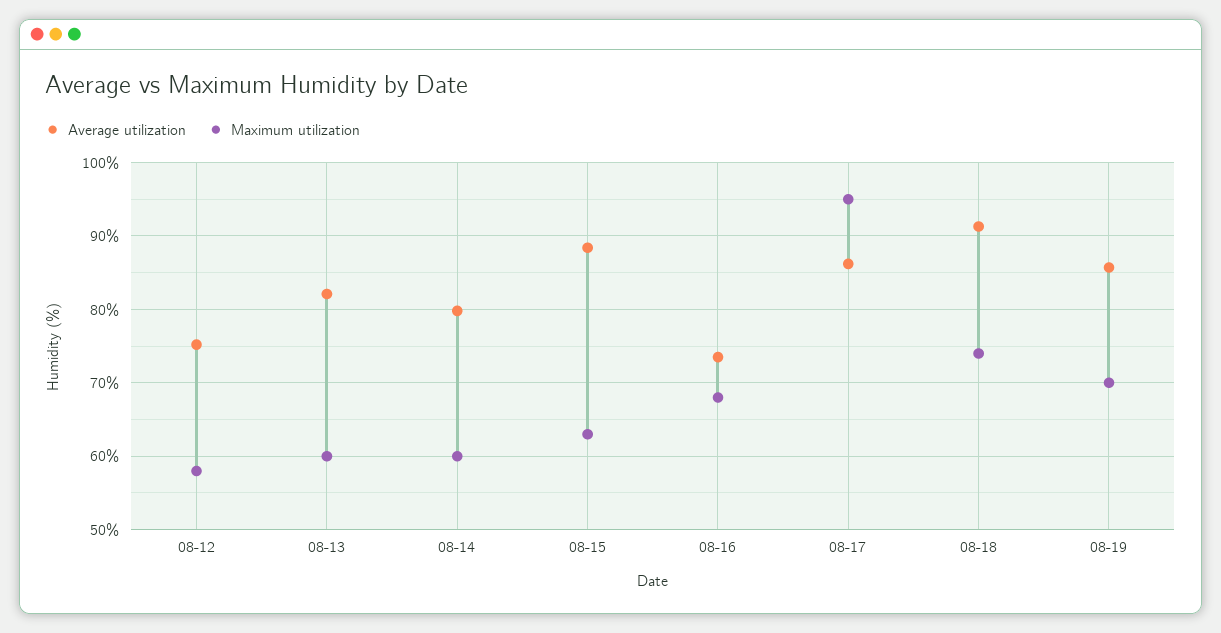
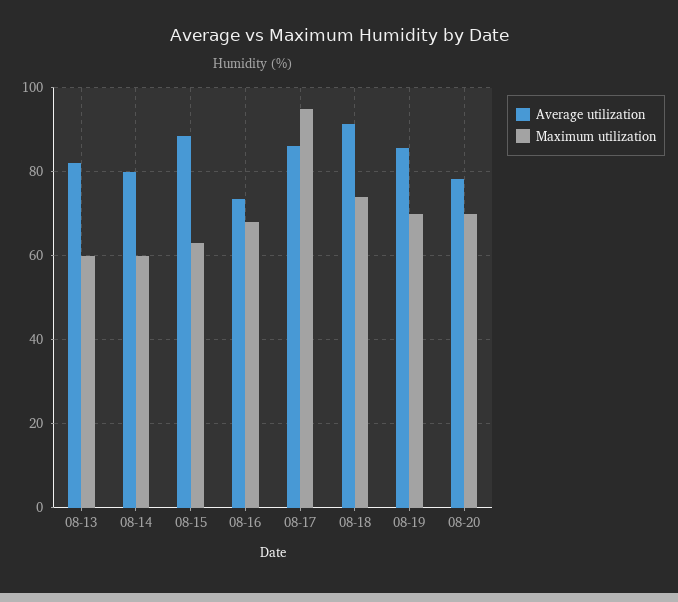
Average utilization, 08-12: 75 -> none
Maximum utilization, 08-12: 58 -> none
Average utilization, 08-20: none -> 78
Maximum utilization, 08-20: none -> 70

